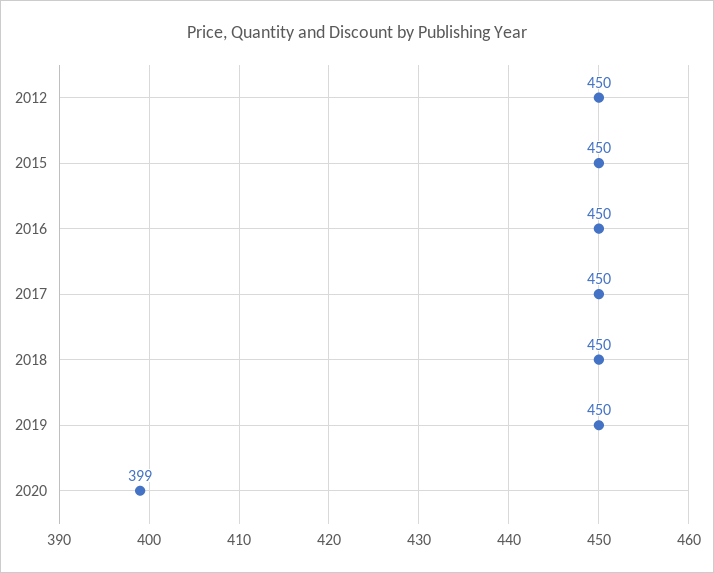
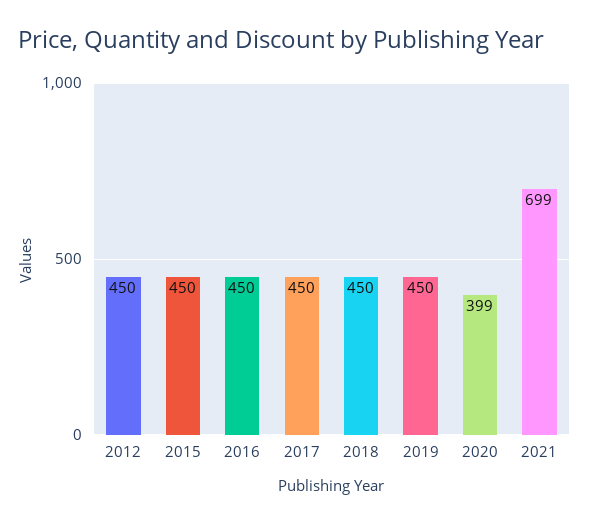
2021: none -> 699

